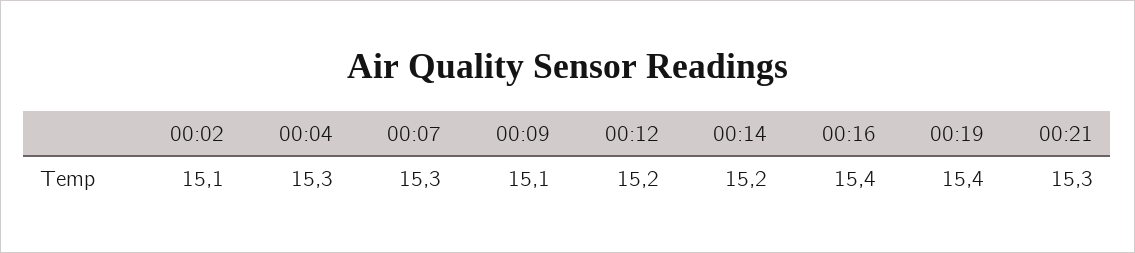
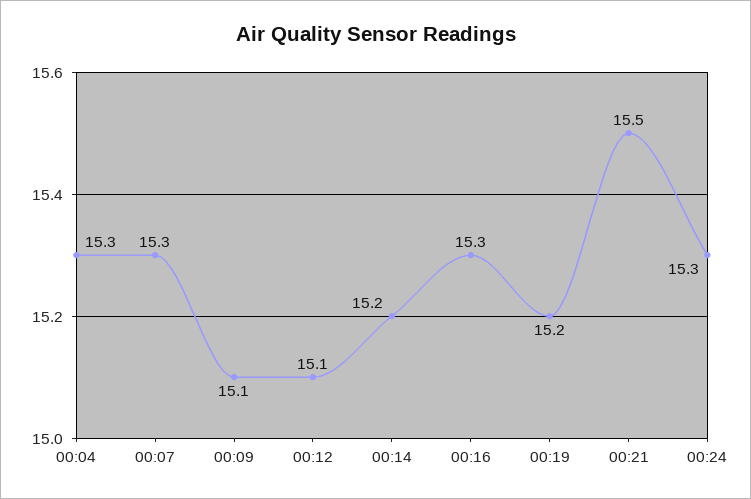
00:02: 15.1 -> none
00:12: 15.2 -> 15.1
00:16: 15.4 -> 15.3
00:19: 15.4 -> 15.2
00:21: 15.3 -> 15.5
00:24: none -> 15.3

